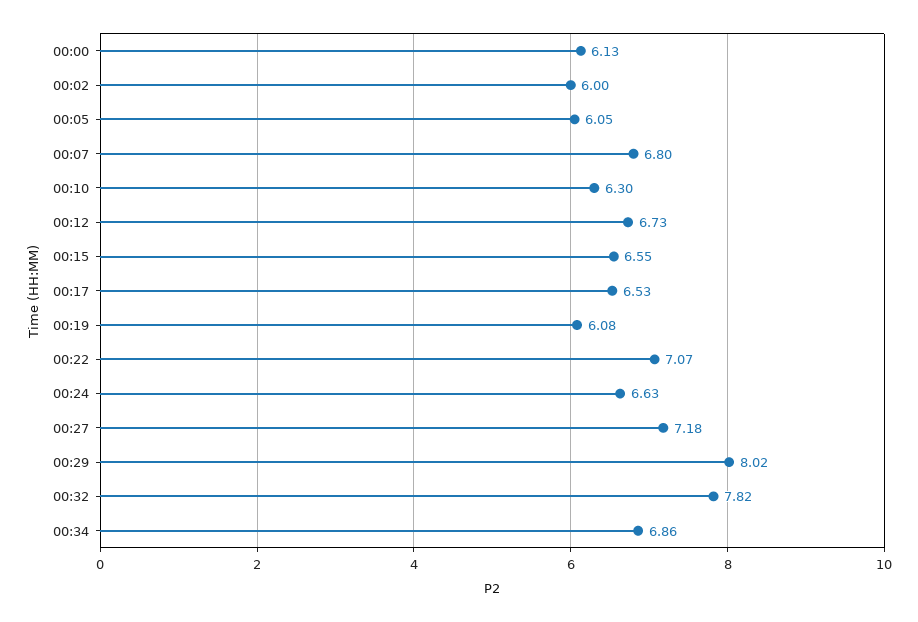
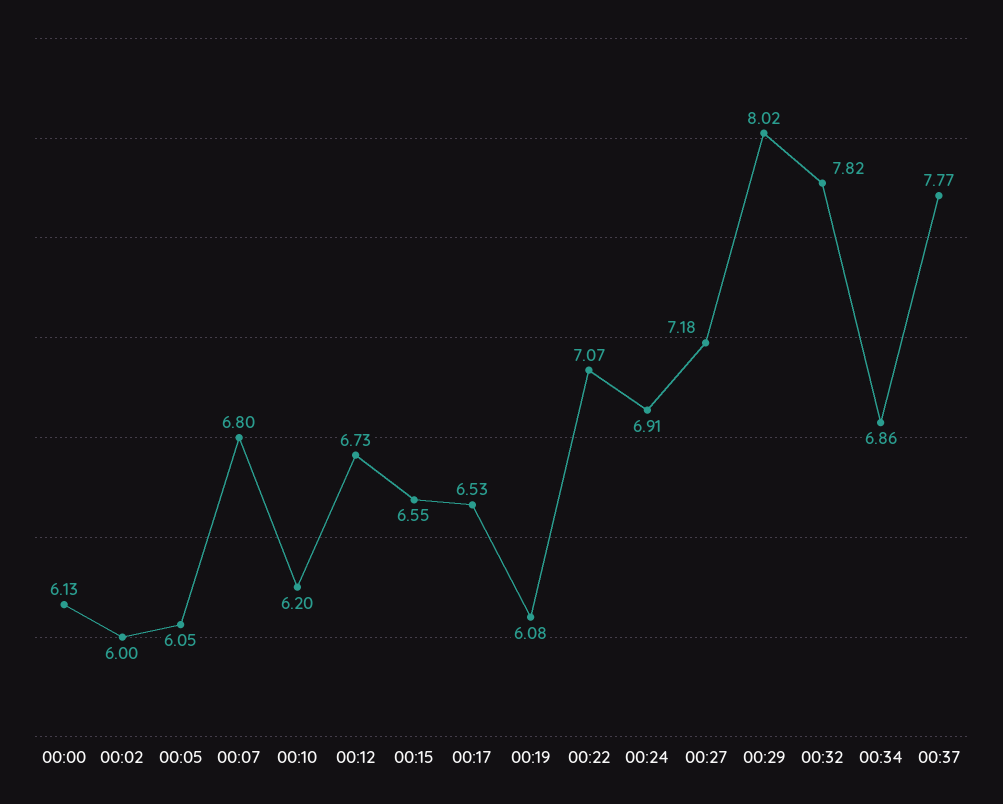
00:10: 6.3 -> 6.2
00:24: 6.63 -> 6.91
00:37: none -> 7.77

